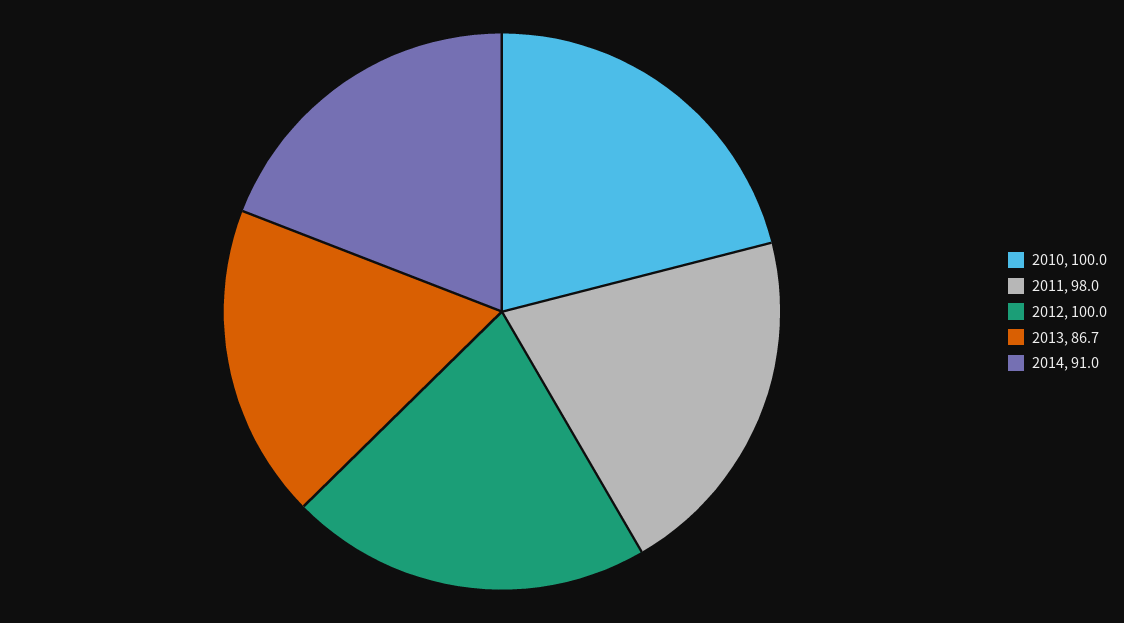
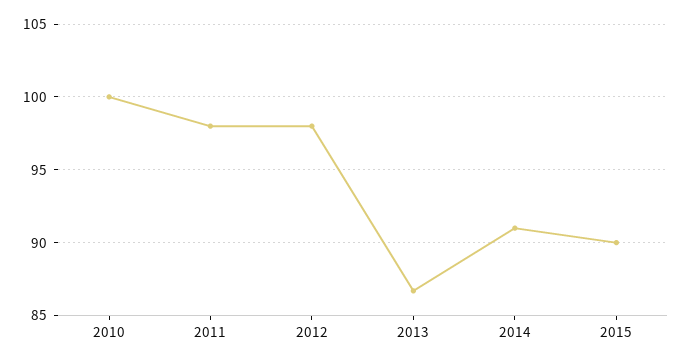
2012: 100 -> 98
2015: none -> 90

